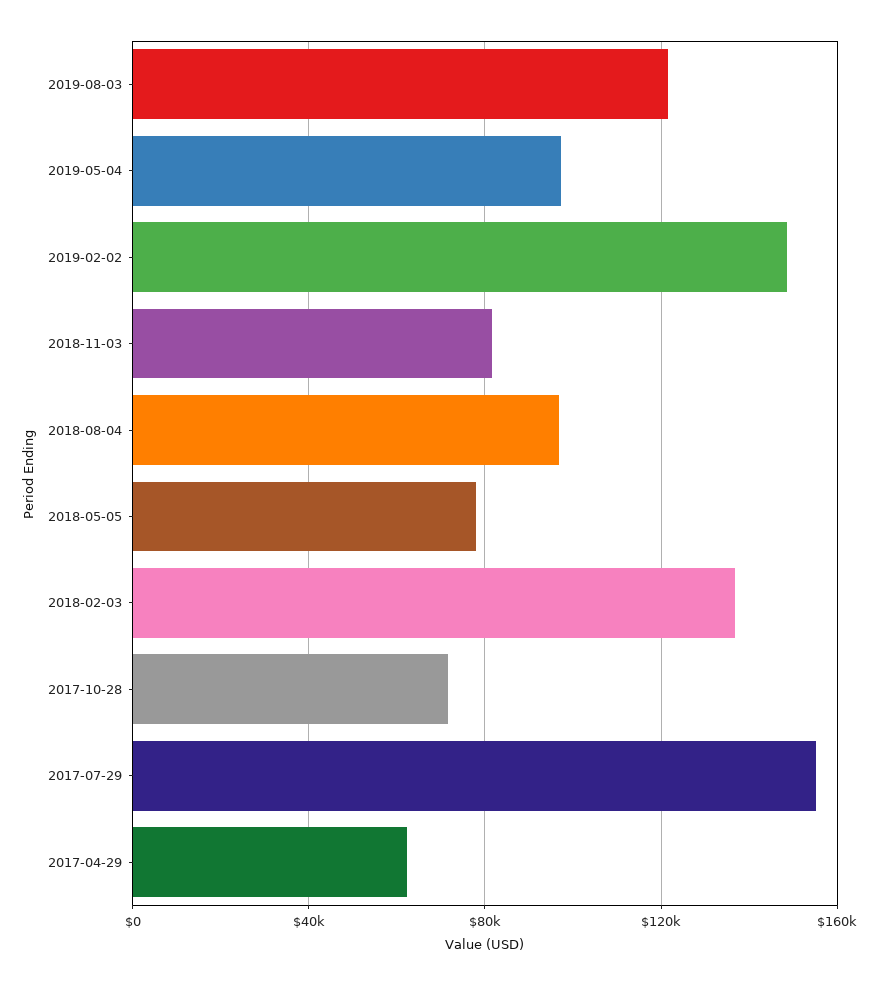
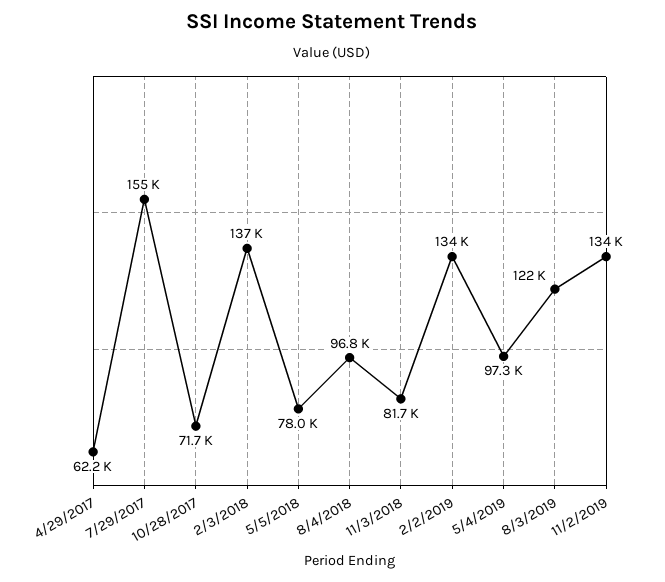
2019-02-02: 150000 -> 134000
11/2/2019: none -> 134000

